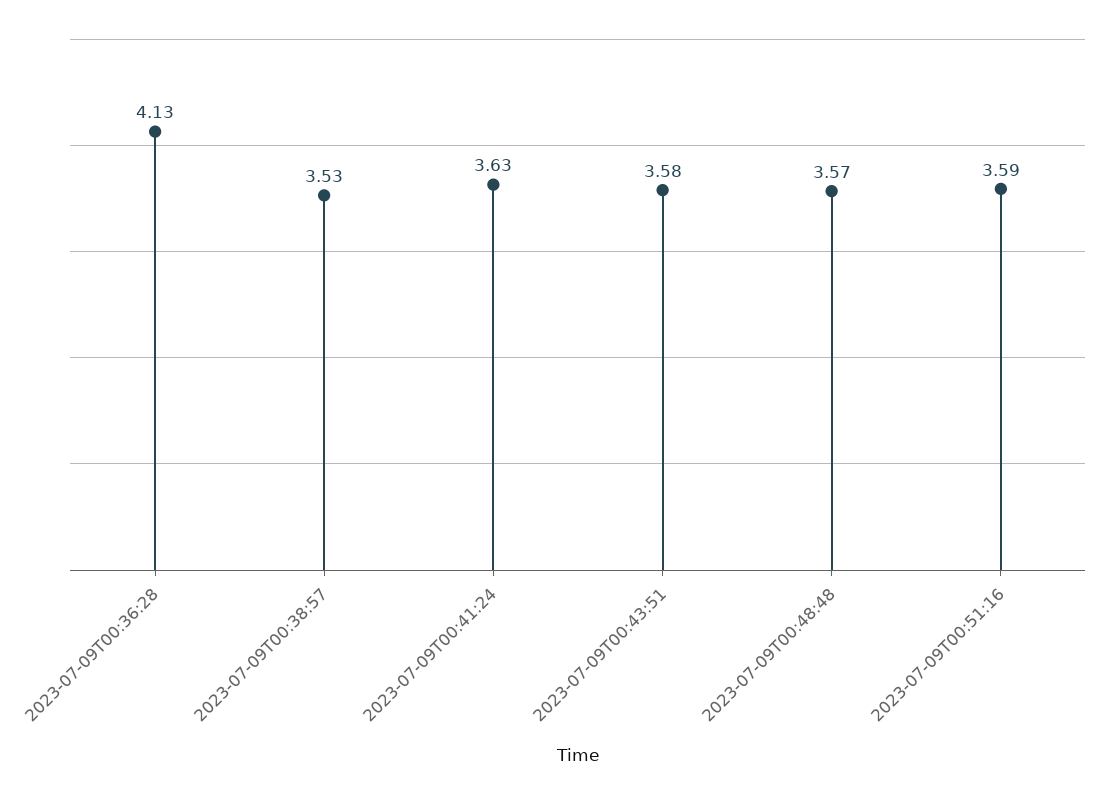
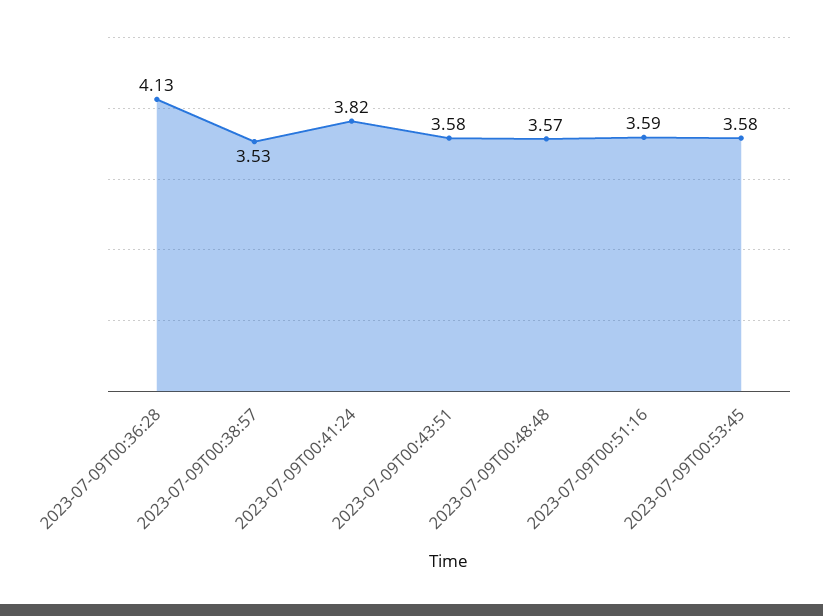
2023-07-09T00:41:24: 3.63 -> 3.82
2023-07-09T00:53:45: none -> 3.58

